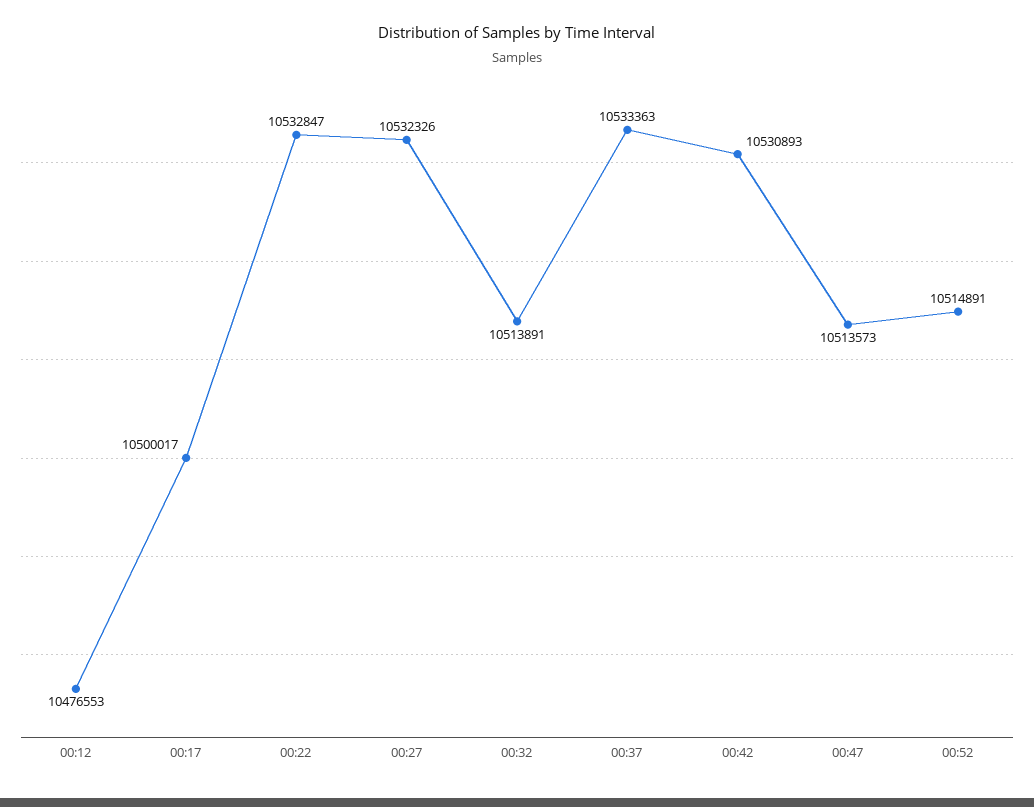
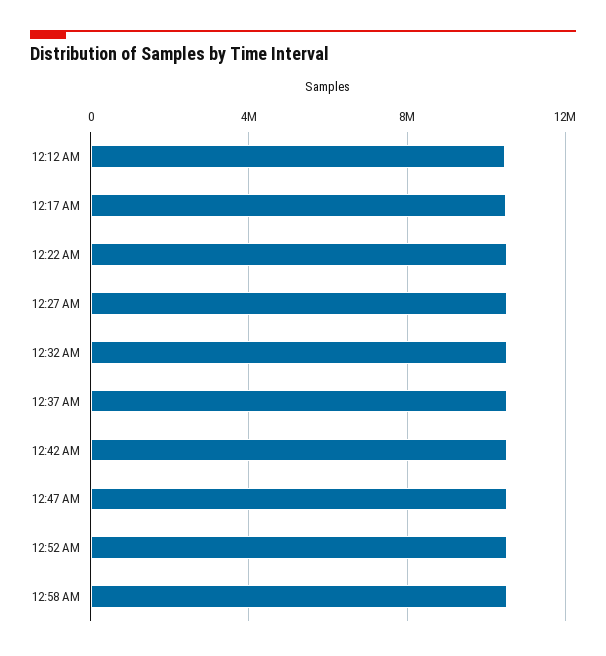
12:58 AM: none -> 10500000

